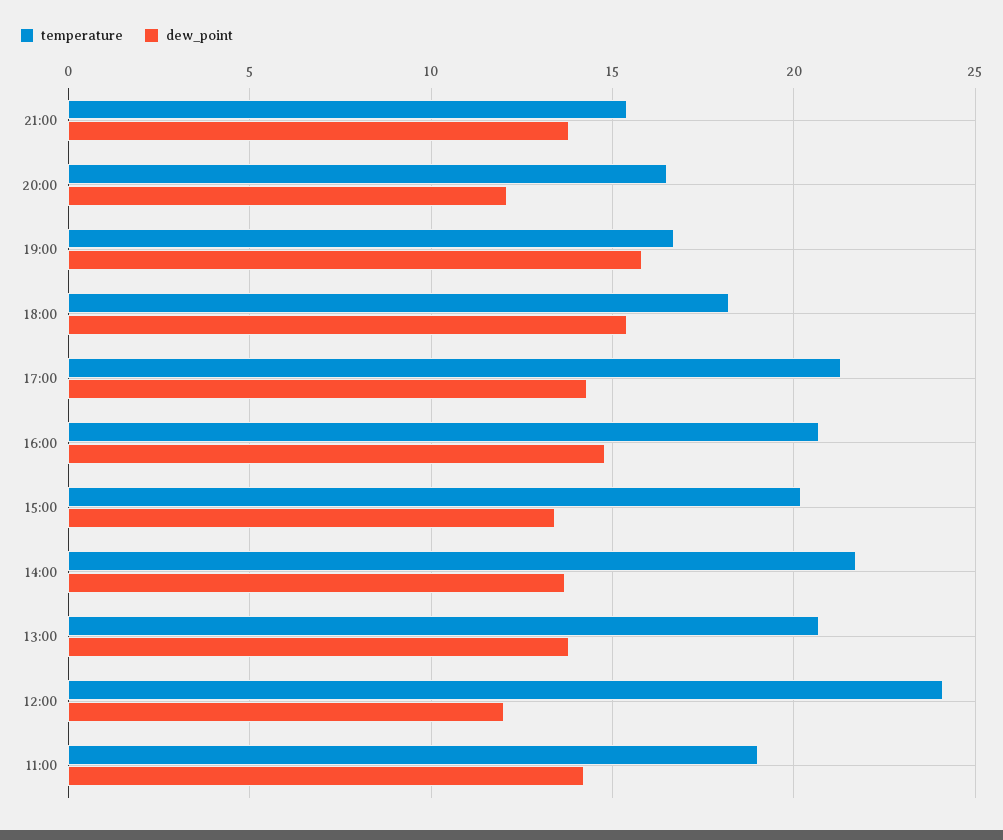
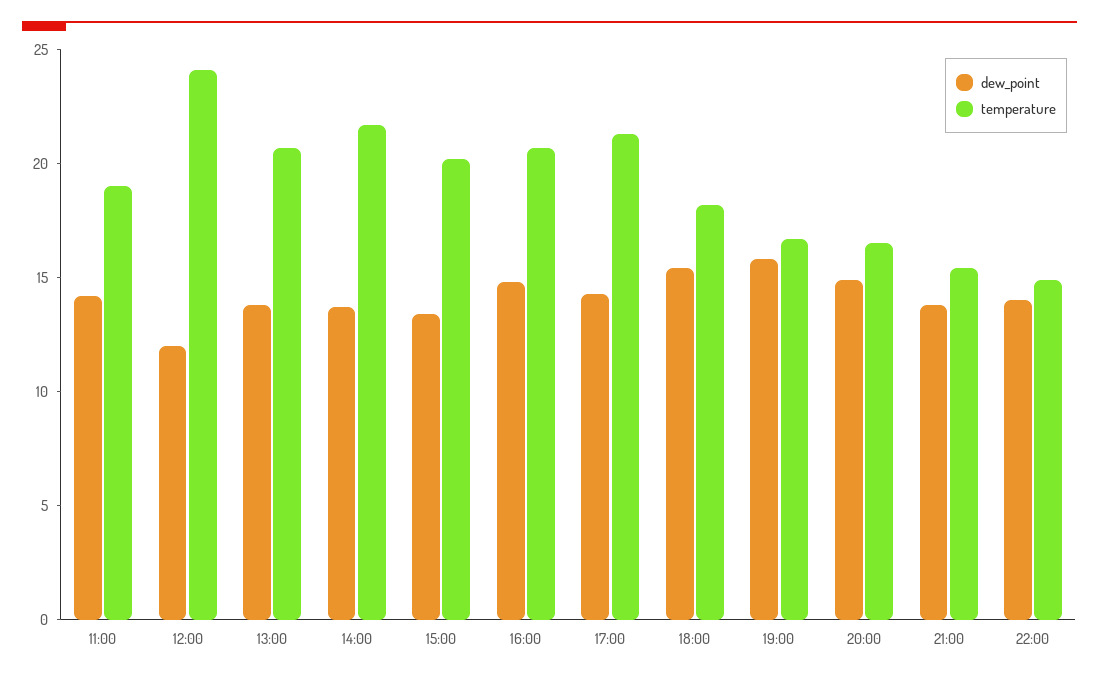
dew_point, 20:00: 12 -> 15
dew_point, 22:00: none -> 14
temperature, 22:00: none -> 15

